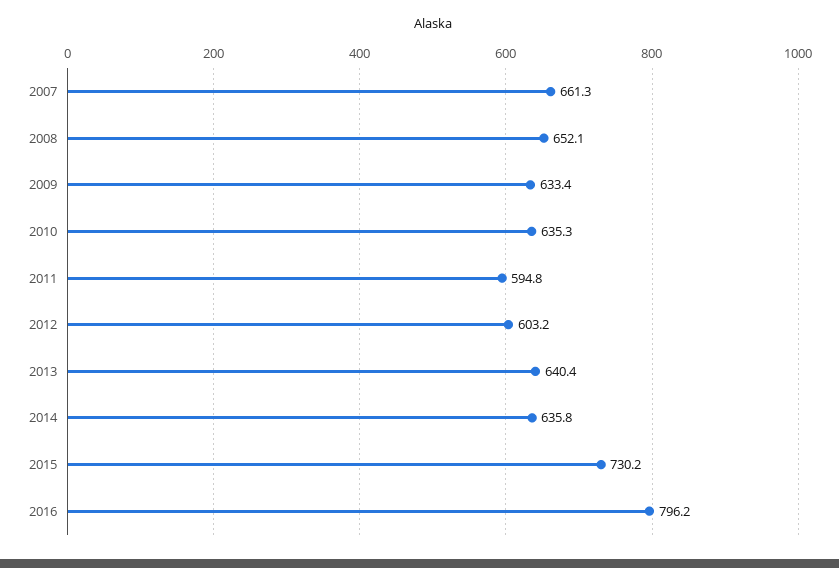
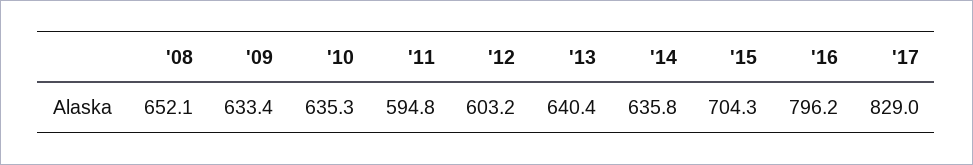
2007: 661.3 -> none
2015: 730.2 -> 704.3
'17: none -> 829

